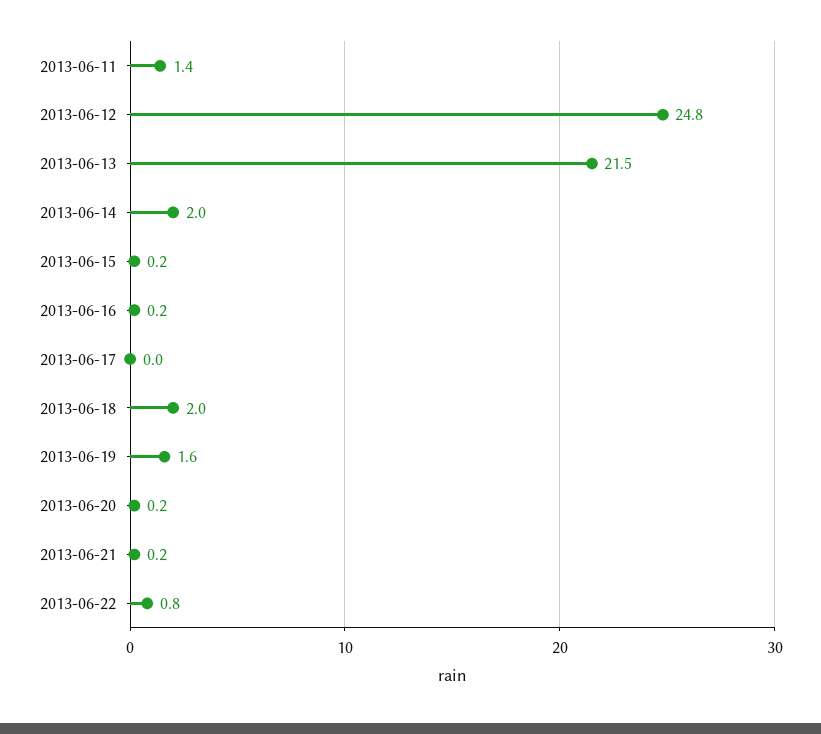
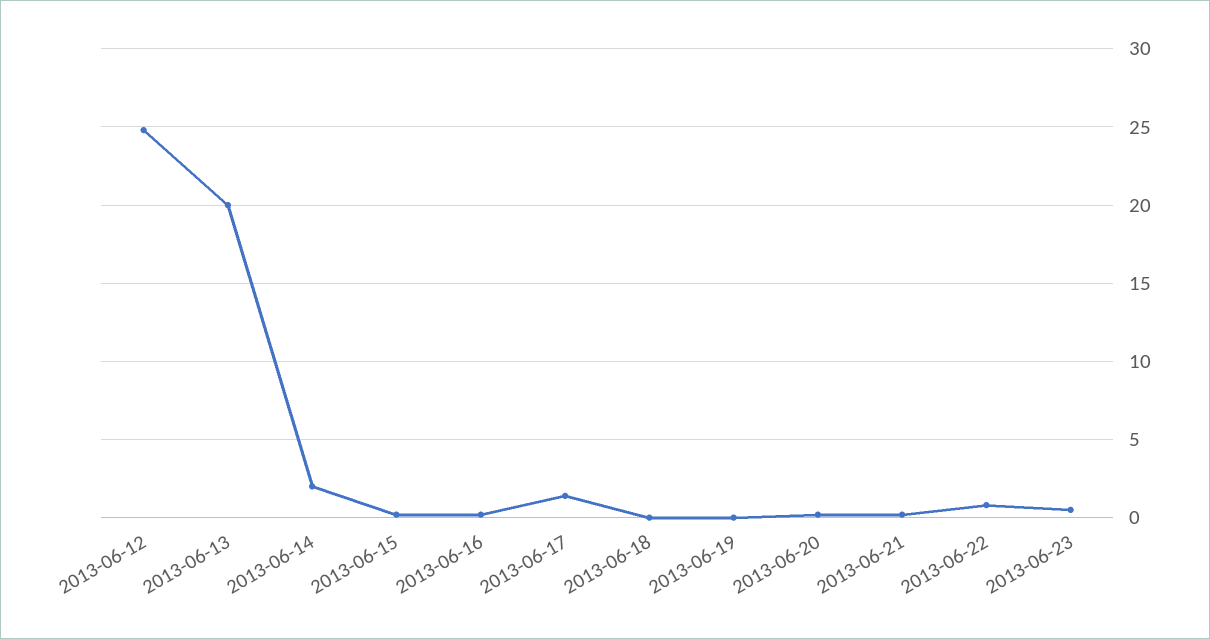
2013-06-11: 1.4 -> none
2013-06-13: 21.5 -> 20
2013-06-17: 0 -> 1.5
2013-06-18: 2 -> 0
2013-06-19: 1.6 -> 0
2013-06-23: none -> 0.5

